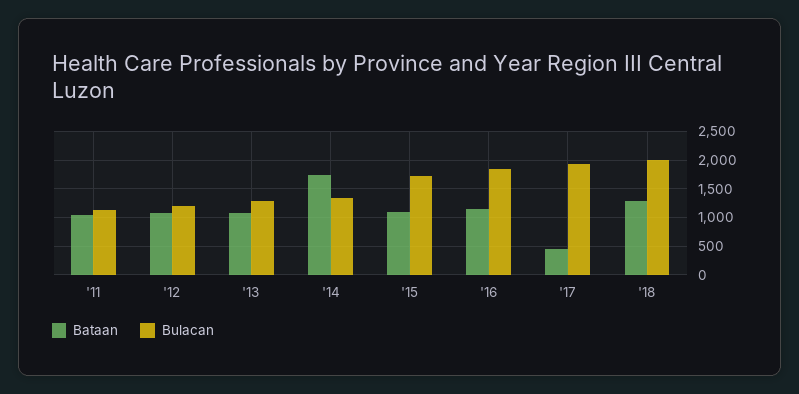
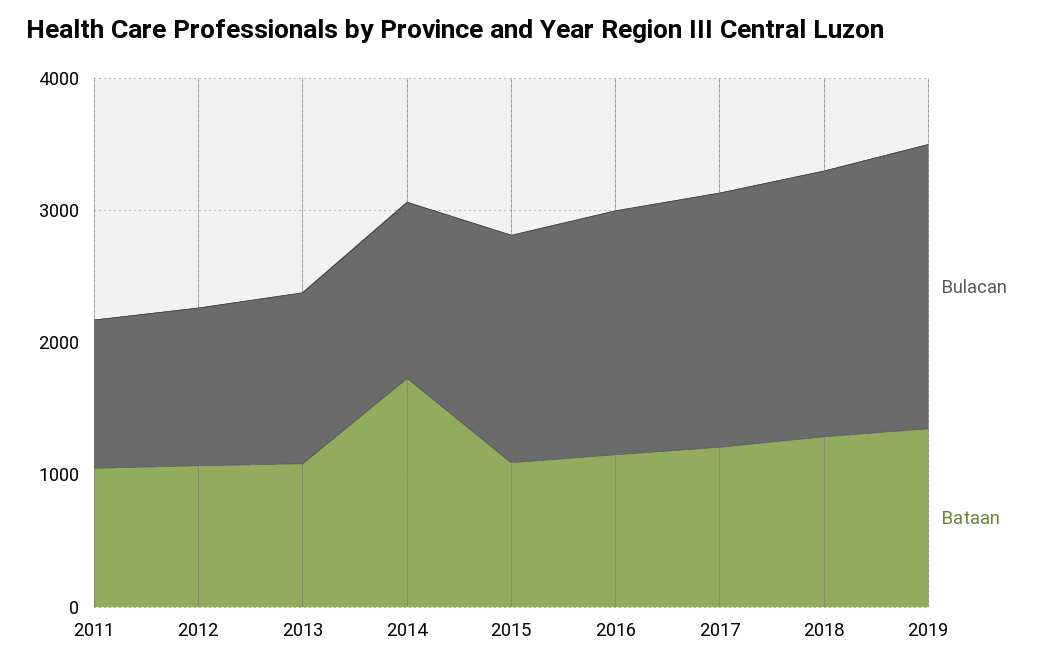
Bataan, '17: 500 -> 1200
Bulacan, 2019: none -> 2200
Bataan, 2019: none -> 1400

